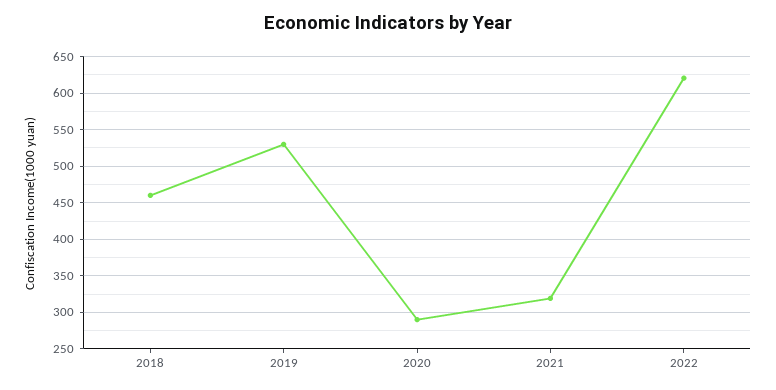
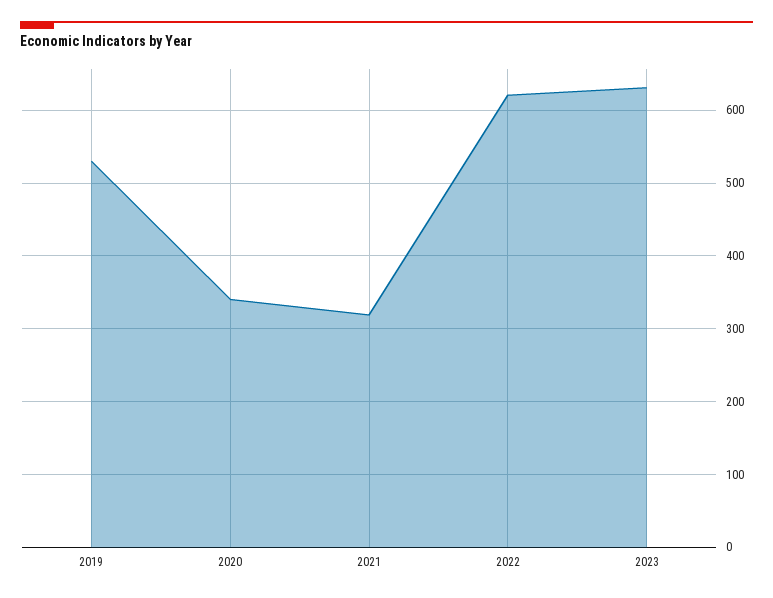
2018: 460 -> none
2020: 290 -> 340
2023: none -> 630

